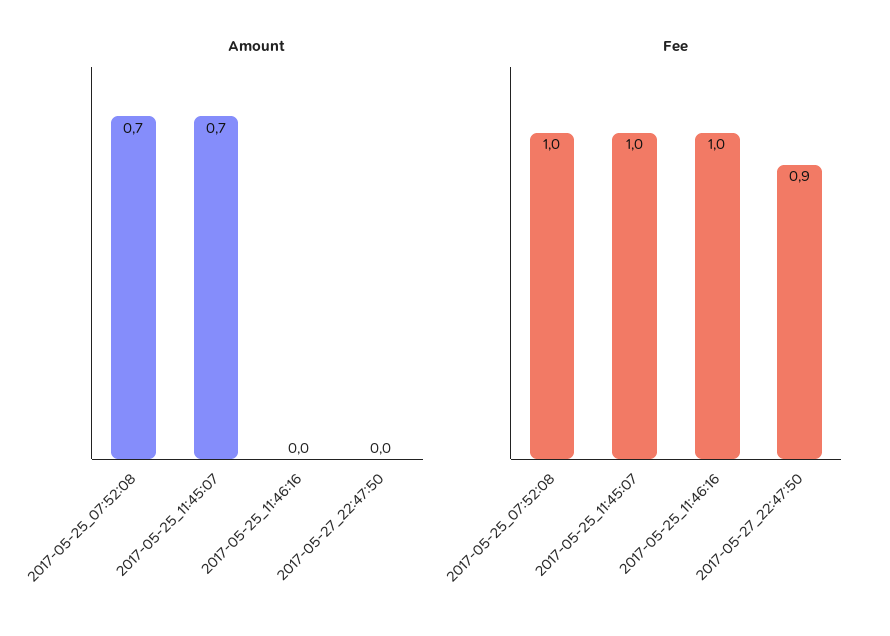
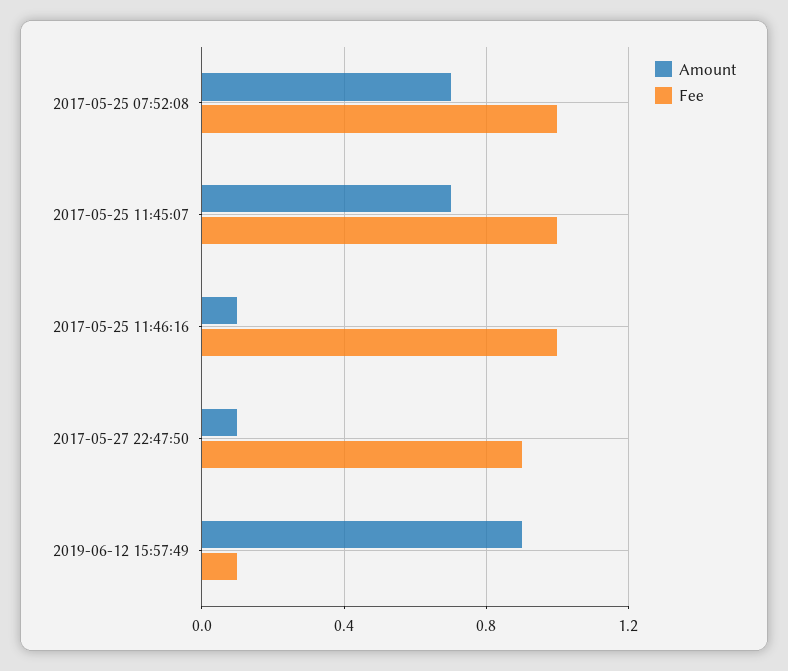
Amount, 2017-05-25_11:46:16: 0 -> 0.1
Amount, 2017-05-27_22:47:50: 0 -> 0.1
Amount, 2019-06-12 15:57:49: none -> 0.9
Fee, 2019-06-12 15:57:49: none -> 0.1

